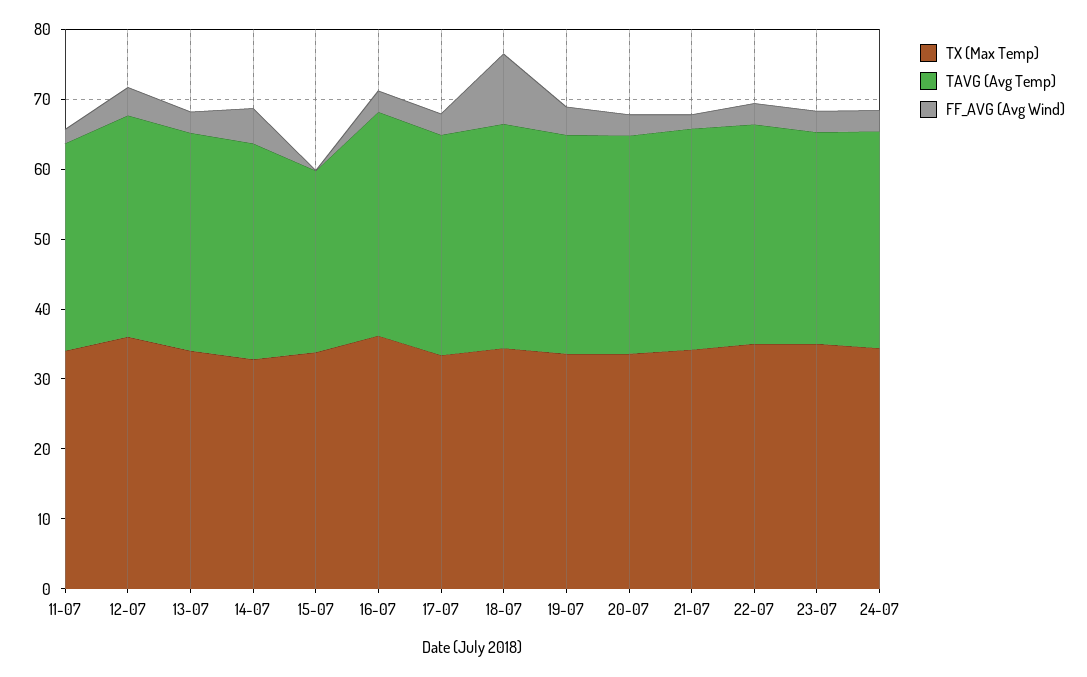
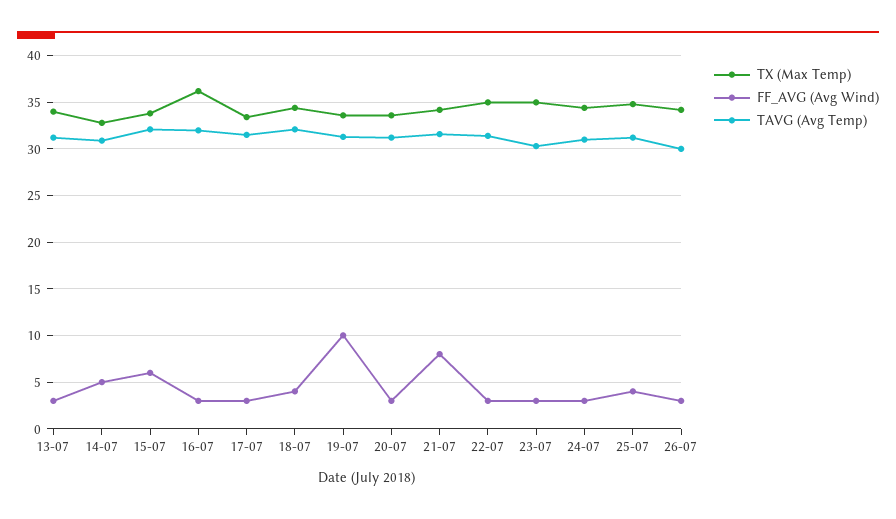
TX (Max Temp), 11-07: 34 -> none
TAVG (Avg Temp), 11-07: 30 -> none
FF_AVG (Avg Wind), 11-07: 2 -> none
TX (Max Temp), 12-07: 36 -> none
TAVG (Avg Temp), 12-07: 32 -> none
FF_AVG (Avg Wind), 12-07: 4 -> none
TAVG (Avg Temp), 15-07: 26 -> 32
FF_AVG (Avg Wind), 15-07: 0 -> 6
FF_AVG (Avg Wind), 18-07: 10 -> 4
FF_AVG (Avg Wind), 19-07: 4 -> 10
FF_AVG (Avg Wind), 21-07: 2 -> 8
TX (Max Temp), 25-07: none -> 35
FF_AVG (Avg Wind), 25-07: none -> 4
TAVG (Avg Temp), 25-07: none -> 31
TX (Max Temp), 26-07: none -> 34
FF_AVG (Avg Wind), 26-07: none -> 3
TAVG (Avg Temp), 26-07: none -> 30

